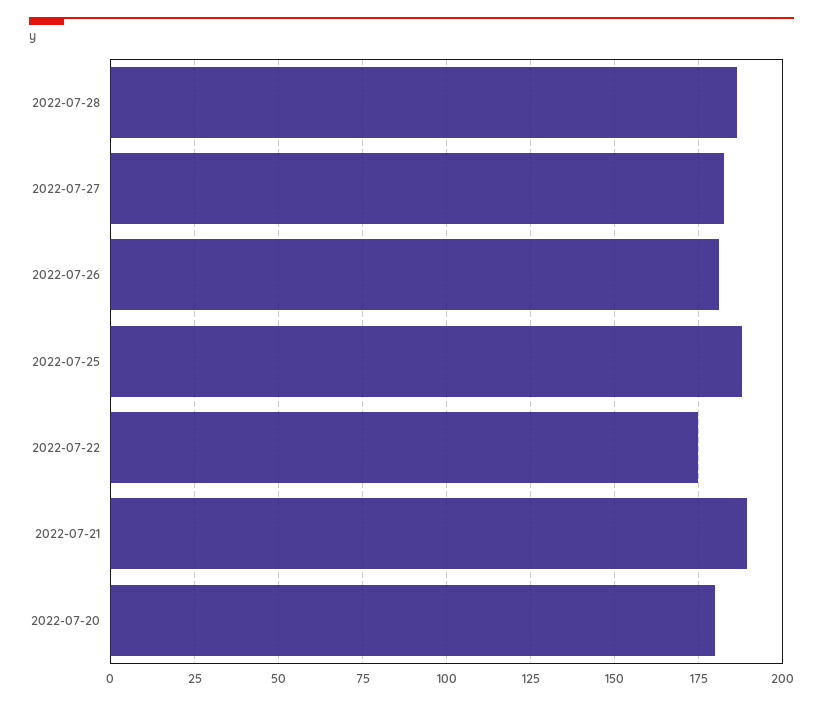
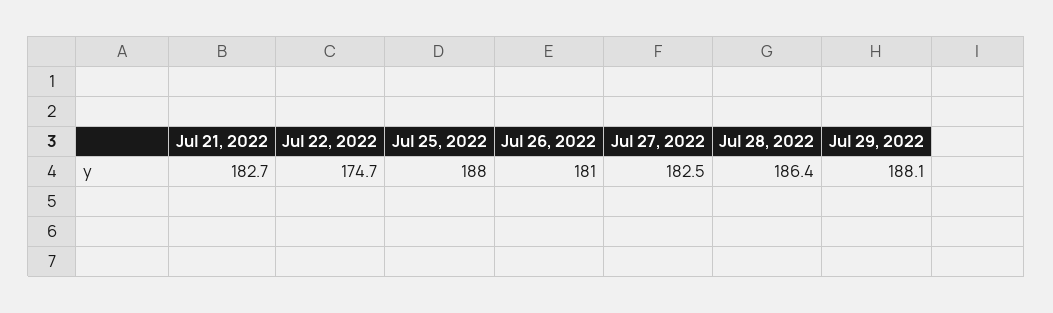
2022-07-21: 190 -> 182.7
2022-07-20: 180 -> none
Jul 29, 2022: none -> 188.1

